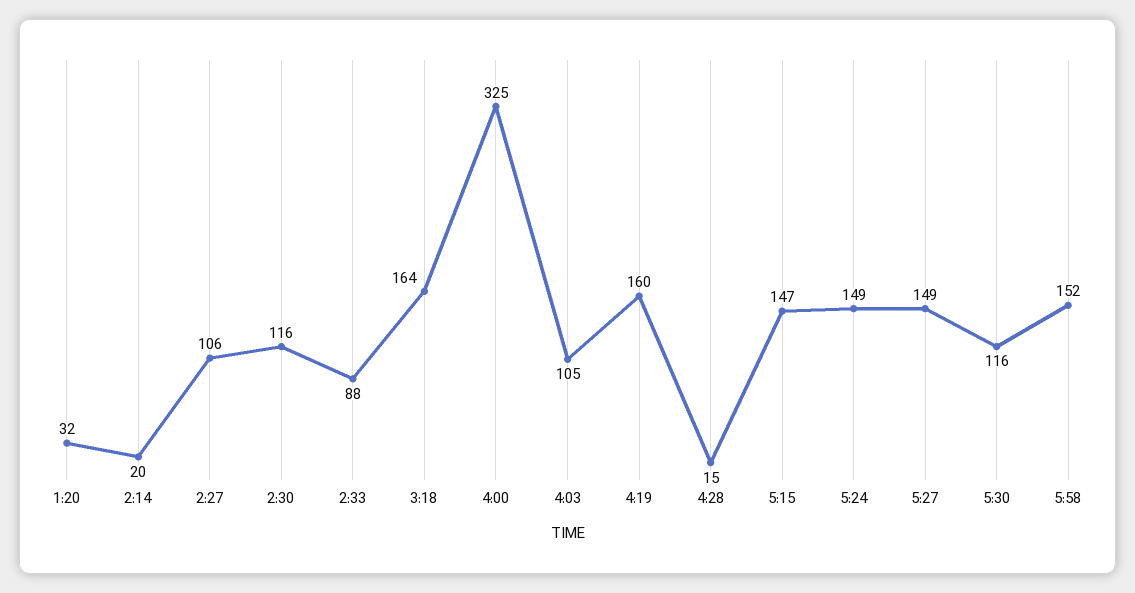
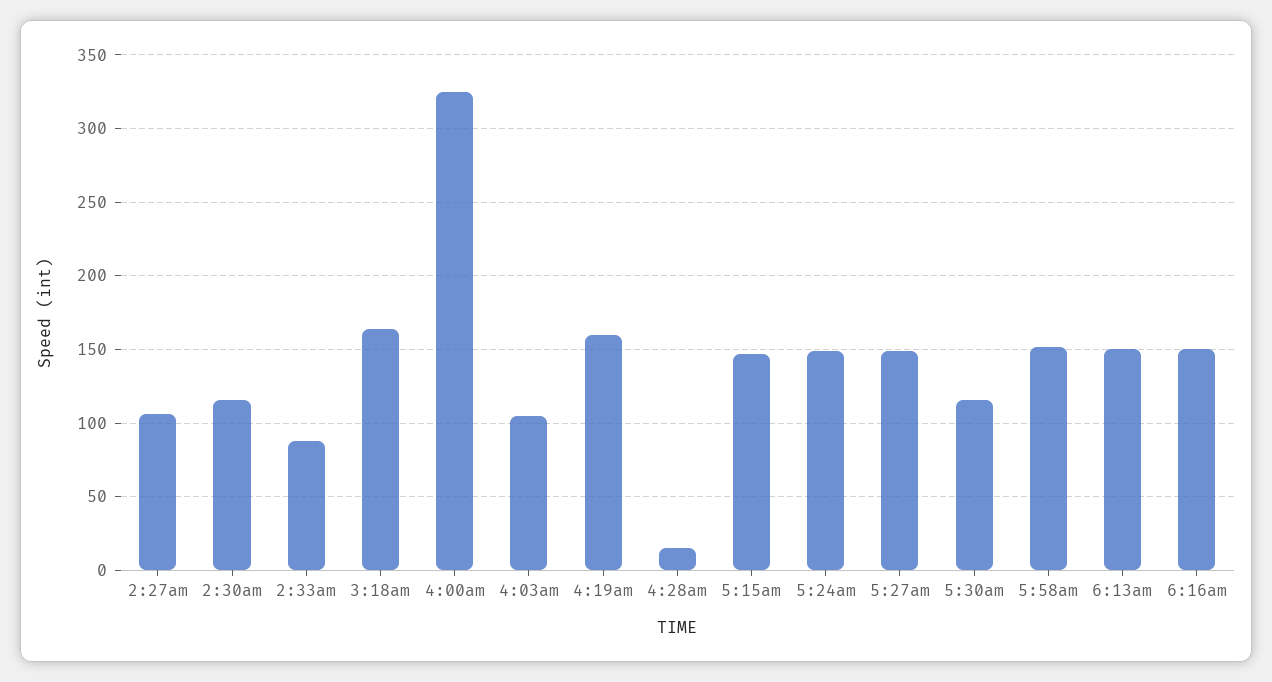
1:20: 32 -> none
2:14: 20 -> none
6:13am: none -> 150
6:16am: none -> 150

